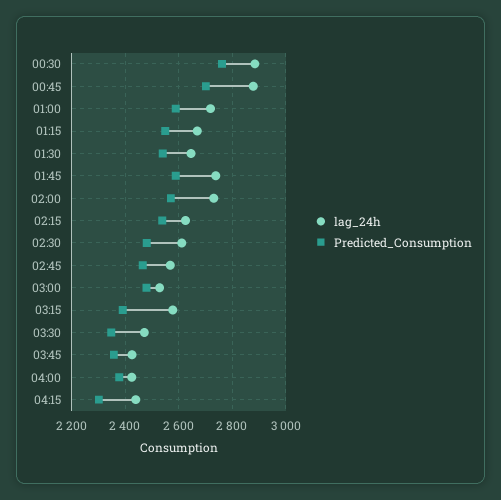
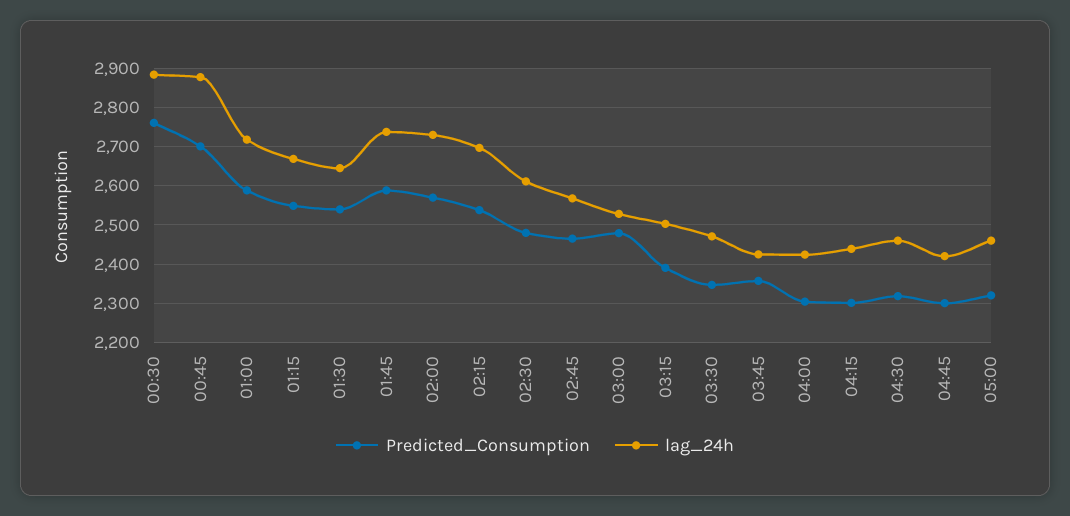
lag_24h, 02:15: 2625 -> 2700
lag_24h, 03:15: 2575 -> 2500
Predicted_Consumption, 04:00: 2375 -> 2300
Predicted_Consumption, 04:30: none -> 2320
lag_24h, 04:30: none -> 2460
Predicted_Consumption, 04:45: none -> 2300
lag_24h, 04:45: none -> 2420
Predicted_Consumption, 05:00: none -> 2320
lag_24h, 05:00: none -> 2460

